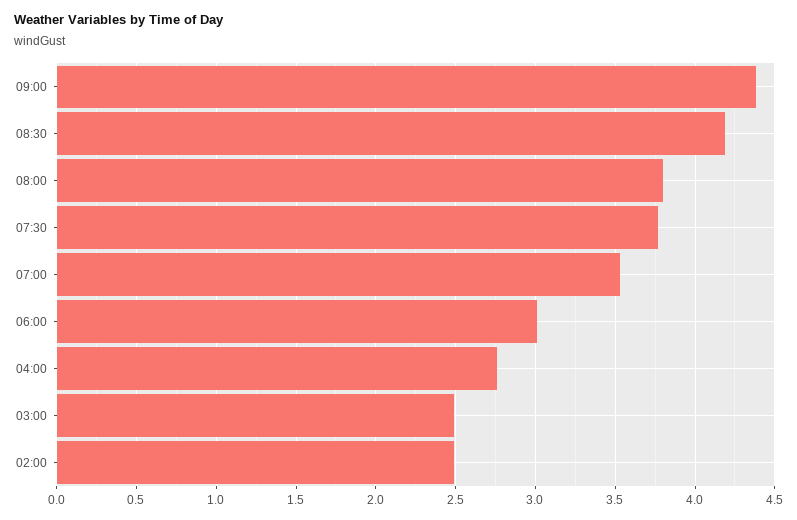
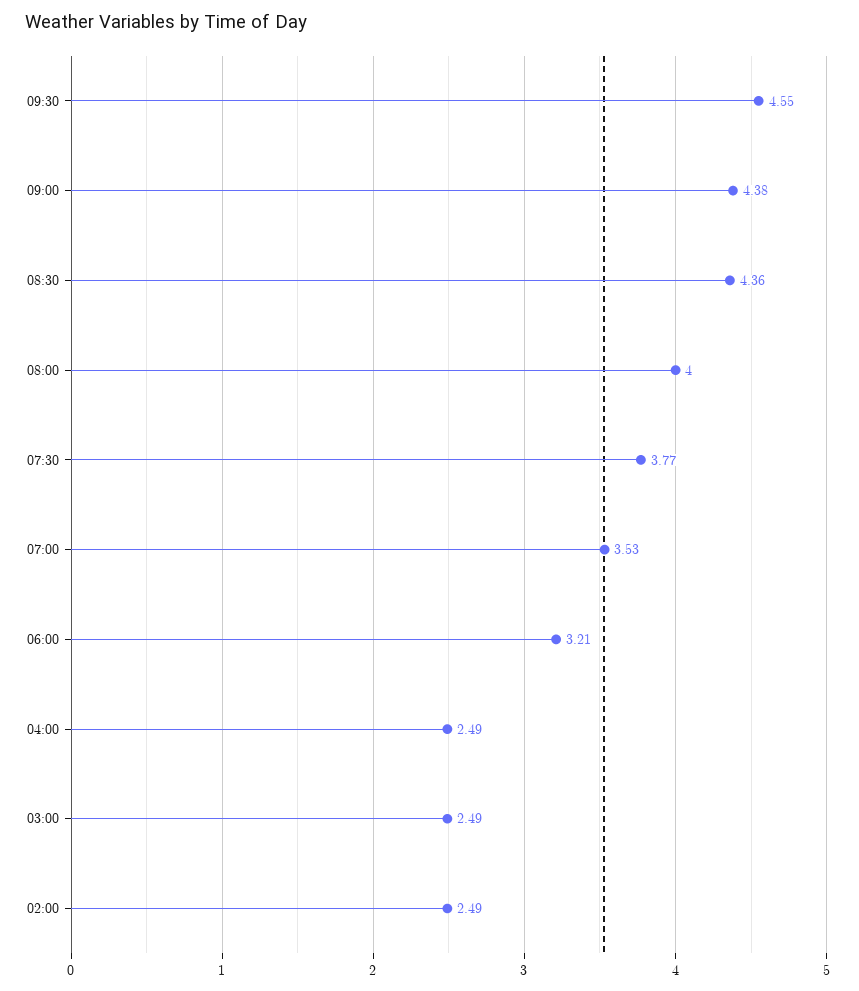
08:30: 4.2 -> 4.36
08:00: 3.8 -> 4
06:00: 3 -> 3.21
04:00: 2.75 -> 2.49
09:30: none -> 4.55

